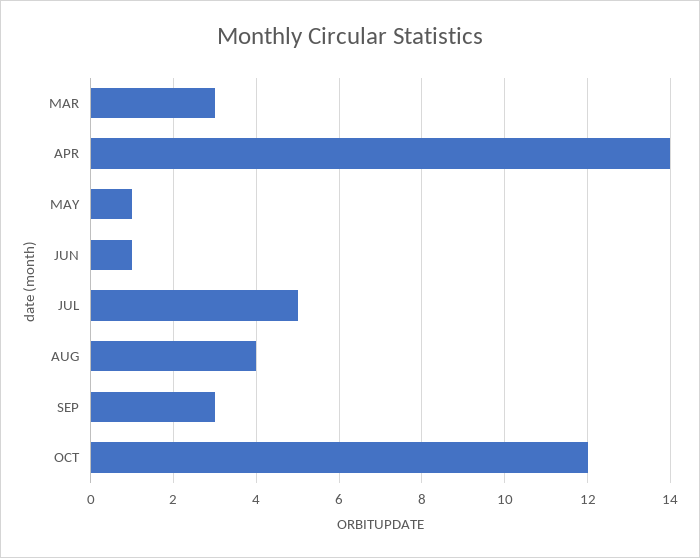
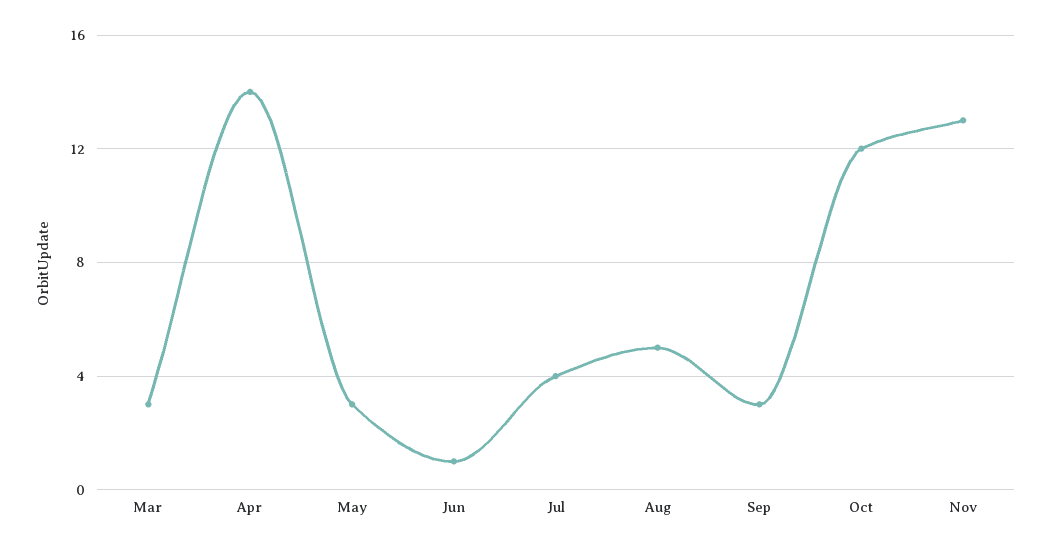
MAY: 1 -> 3
JUL: 5 -> 4
AUG: 4 -> 5
Nov: none -> 13

